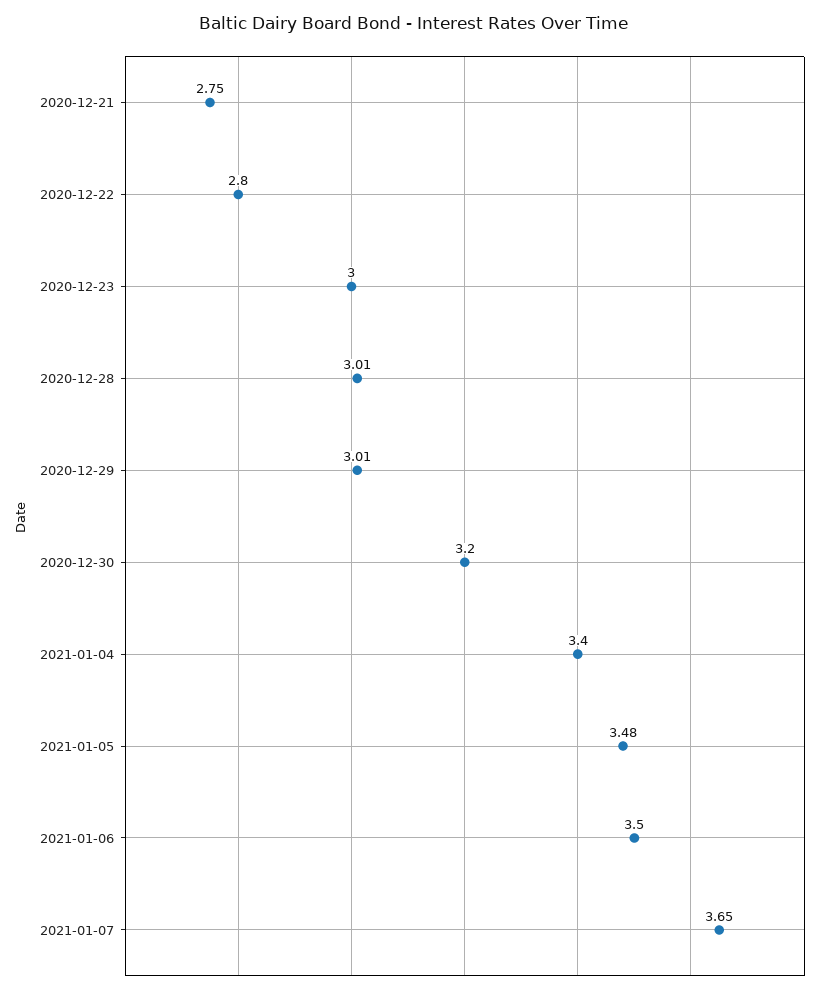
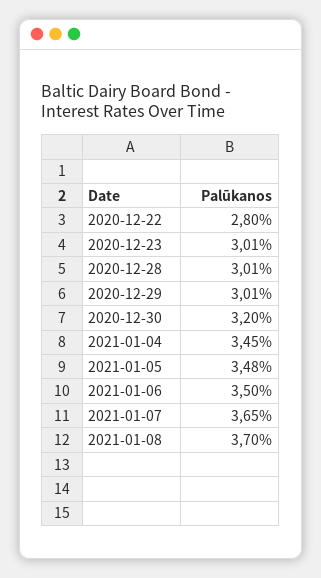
2020-12-21: 2.75 -> none
2020-12-23: 3 -> 3.01
2021-01-04: 3.4 -> 3.45
2021-01-08: none -> 3.7

